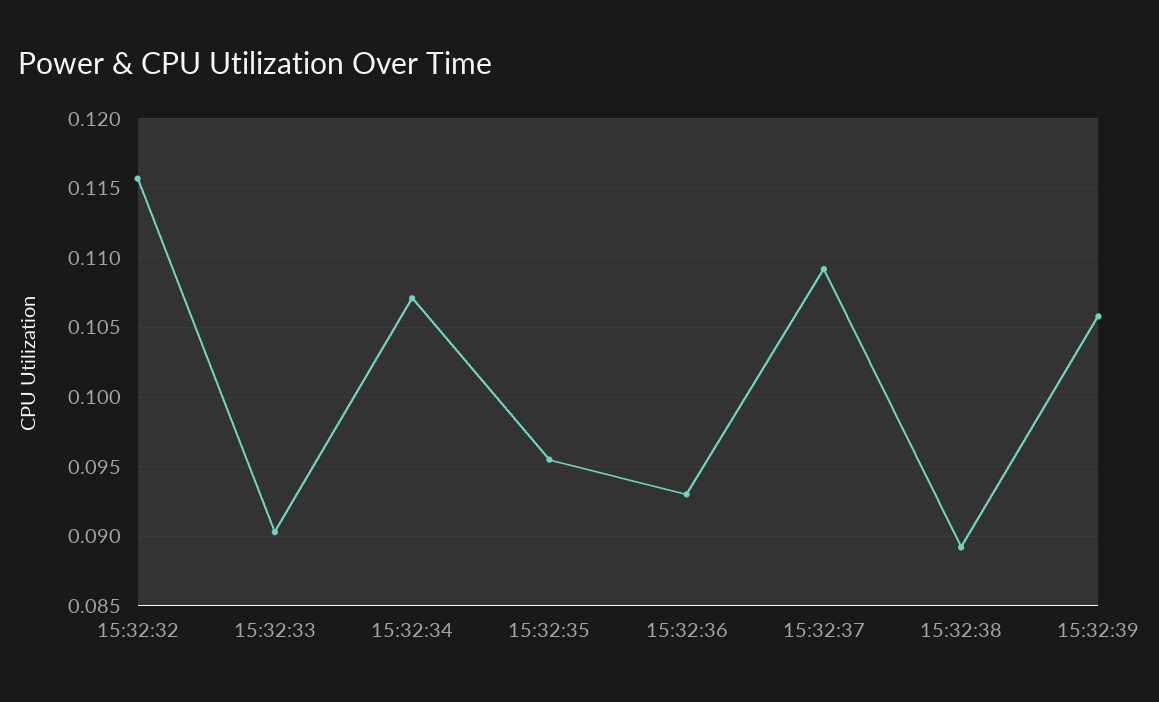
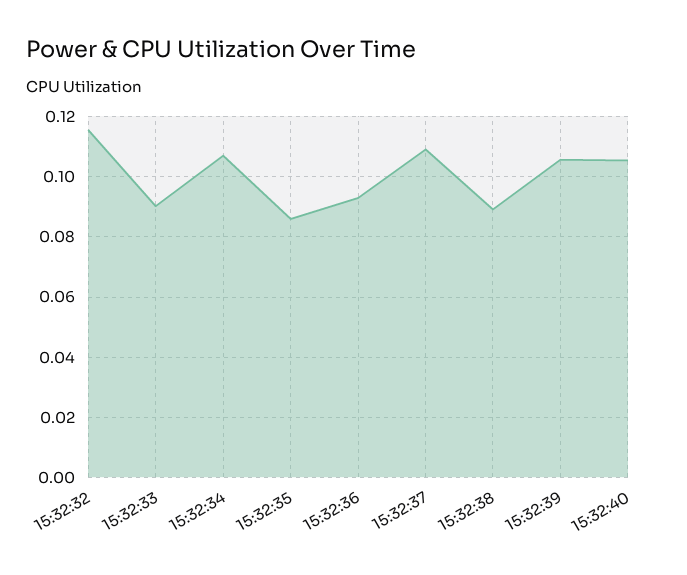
15:32:35: 0.0955 -> 0.086
15:32:40: none -> 0.106

